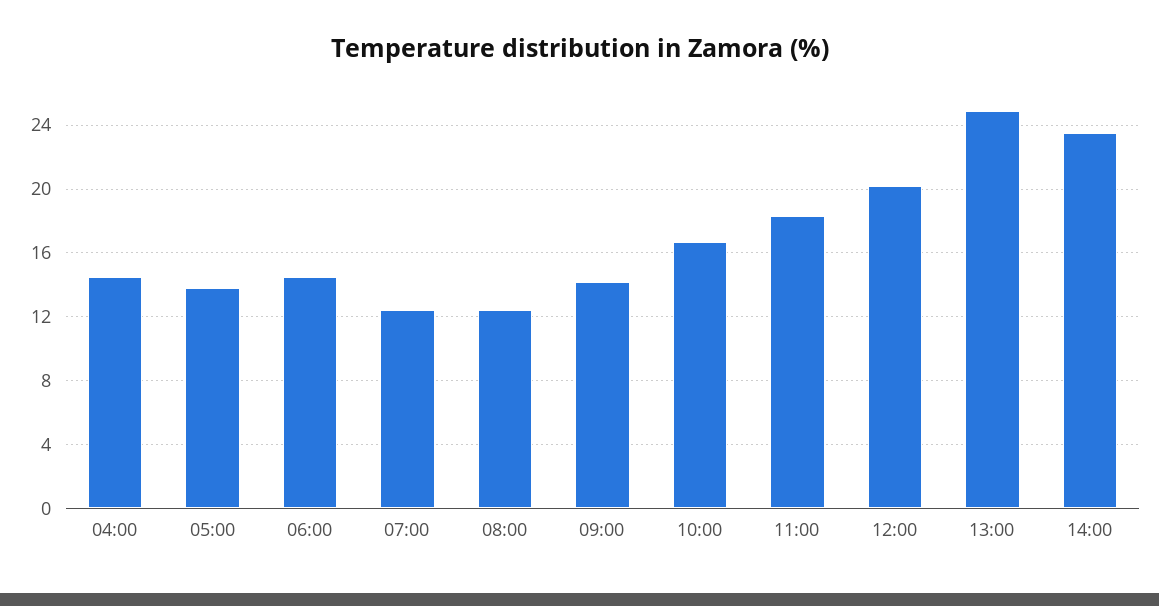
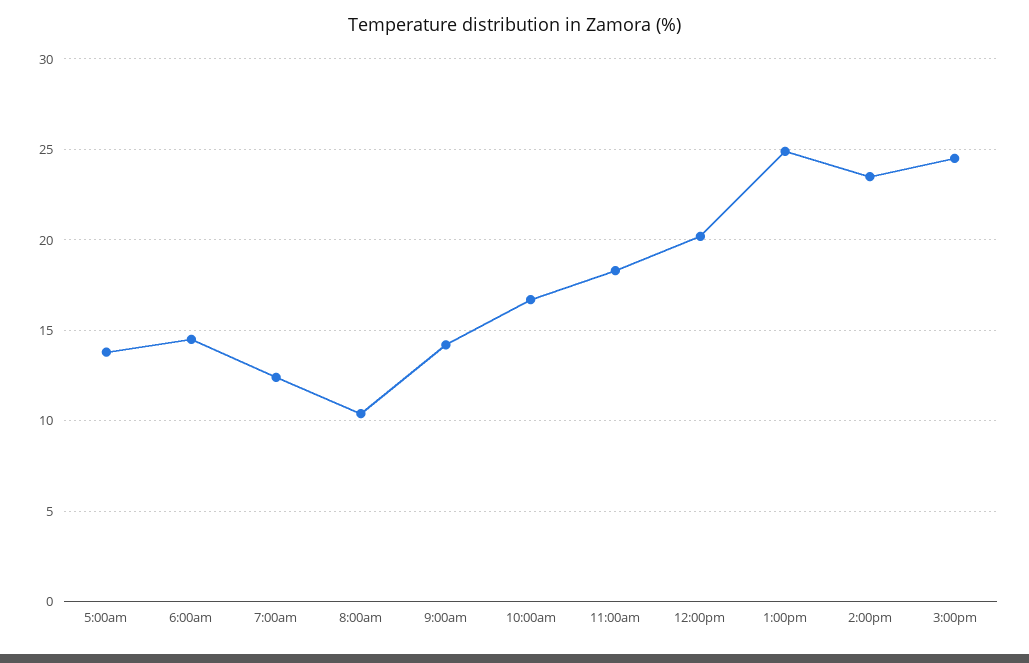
04:00: 14.5 -> none
08:00: 12.5 -> 10.5
3:00pm: none -> 24.5

